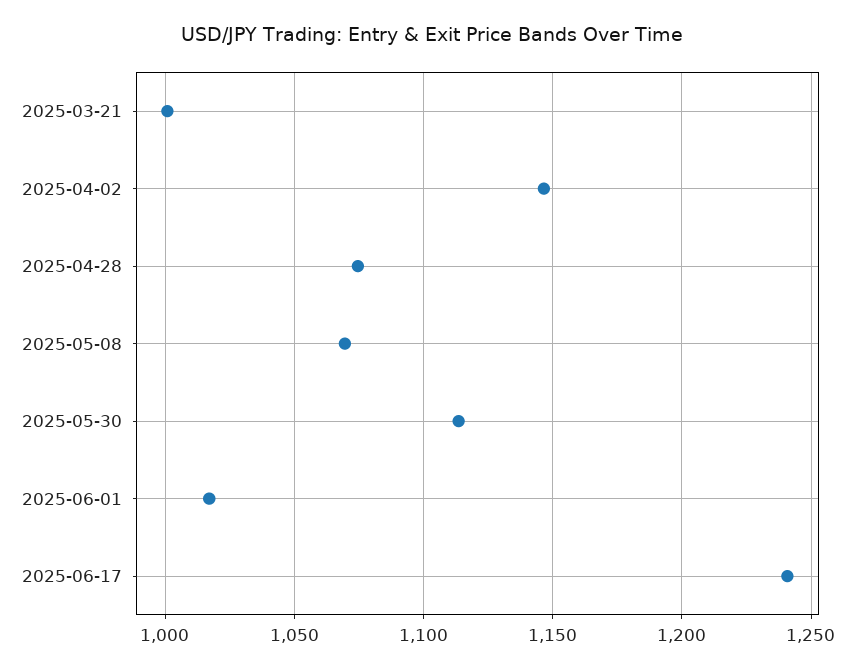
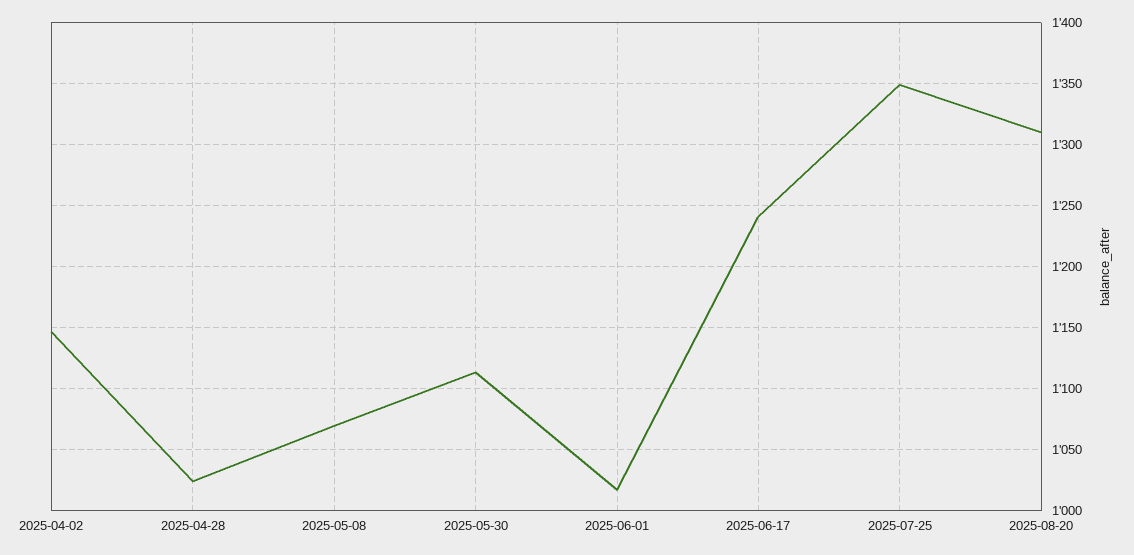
2025-03-21: 1000 -> none
2025-04-28: 1075 -> 1025
2025-07-25: none -> 1350
2025-08-20: none -> 1310

